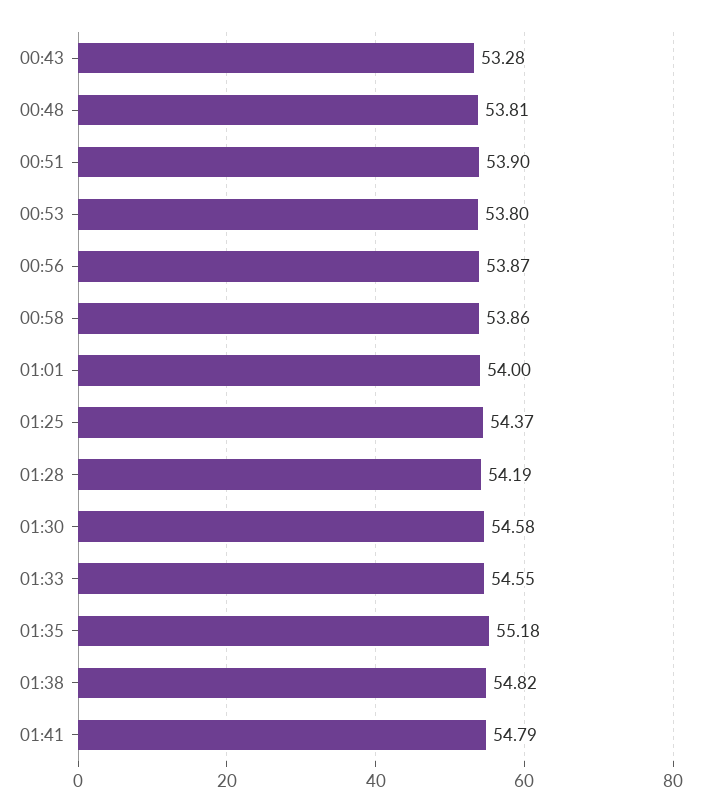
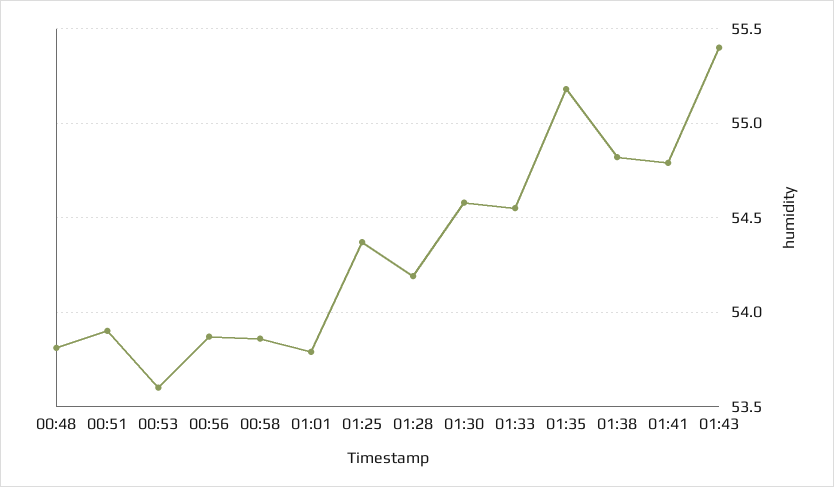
00:43: 53.28 -> none
00:53: 53.8 -> 53.6
01:01: 54 -> 53.8
01:43: none -> 55.4

